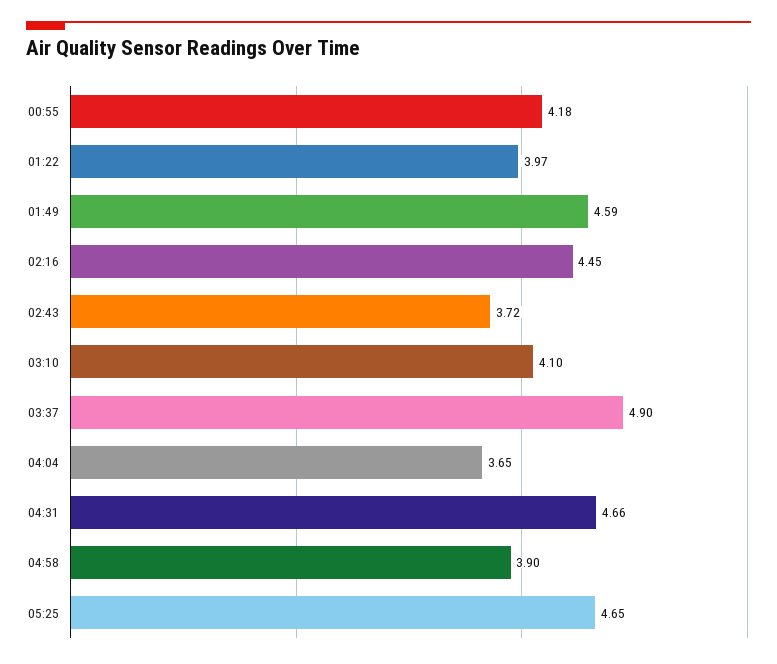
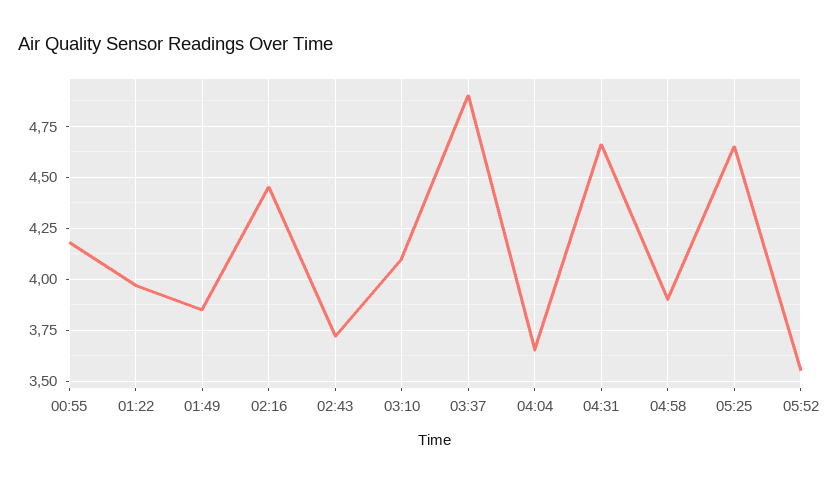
01:49: 4.59 -> 3.85
05:52: none -> 3.55

